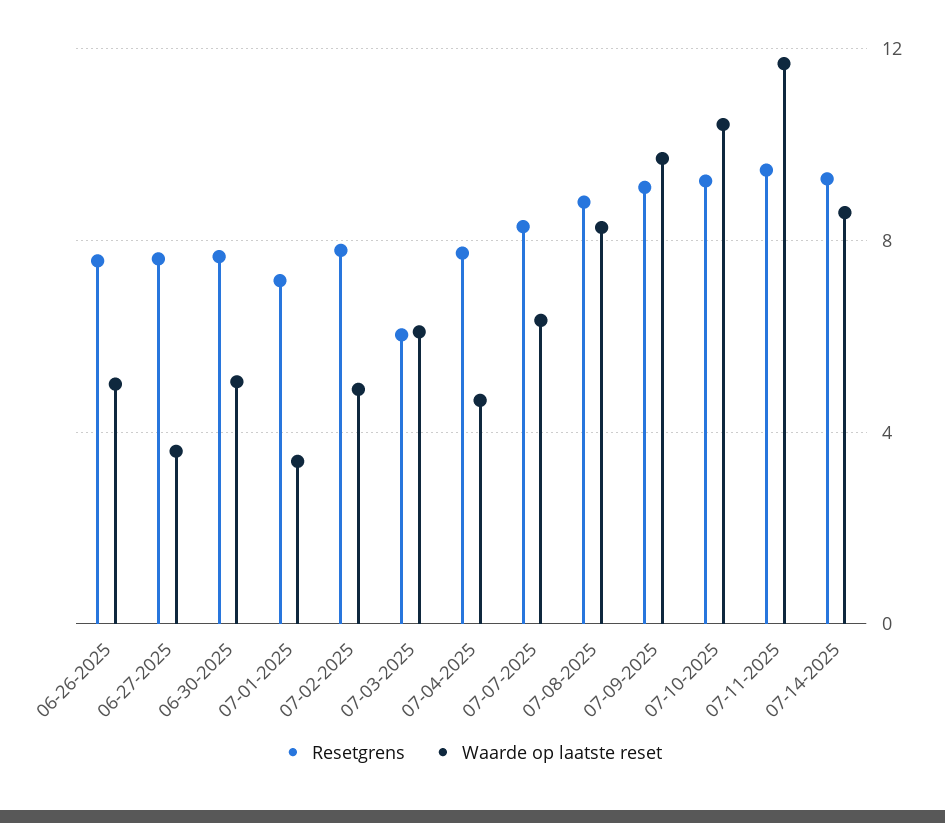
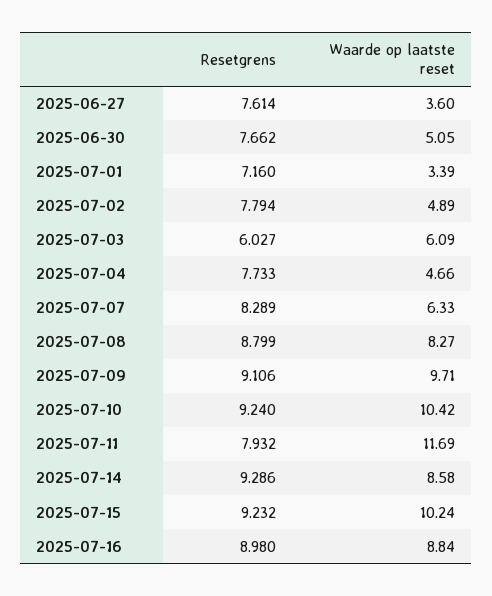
Resetgrens, 06-26-2025: 7.5 -> none
Waarde op laatste reset, 06-26-2025: 5 -> none
Resetgrens, 07-11-2025: 9.5 -> 7.932
Resetgrens, 2025-07-15: none -> 9.232
Waarde op laatste reset, 2025-07-15: none -> 10.24
Resetgrens, 2025-07-16: none -> 8.98
Waarde op laatste reset, 2025-07-16: none -> 8.84

